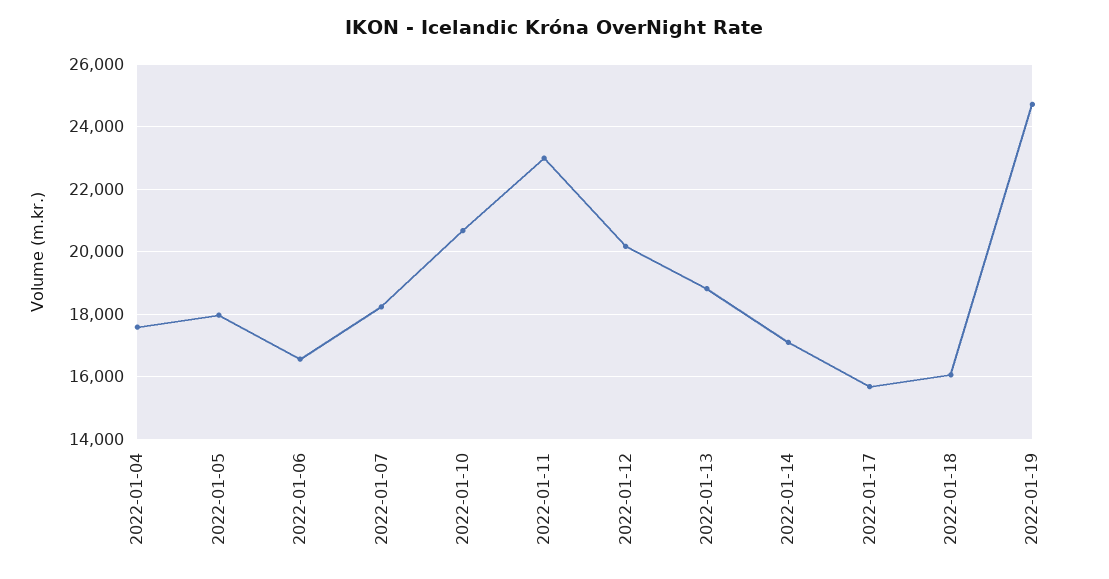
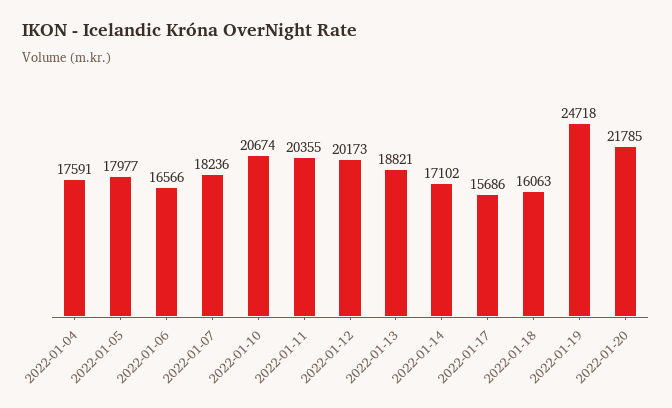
2022-01-11: 23000 -> 20355
2022-01-20: none -> 21785

